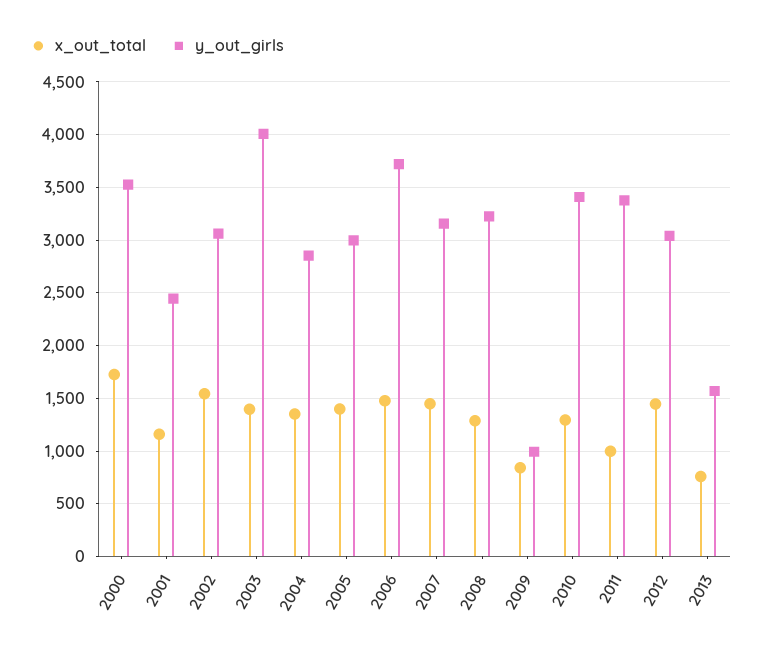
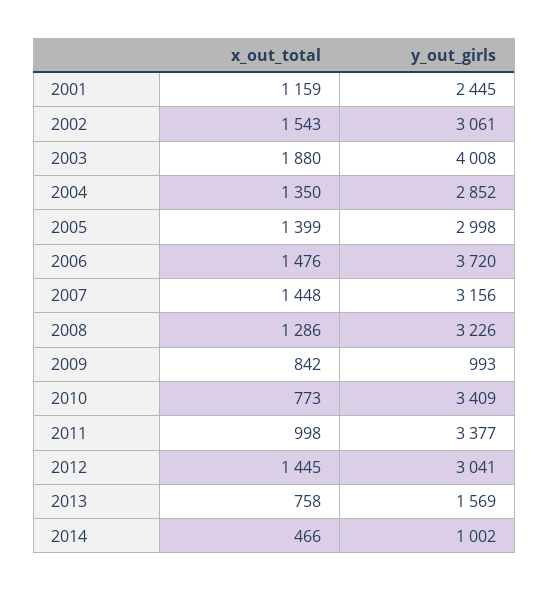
x_out_total, 2000: 1700 -> none
y_out_girls, 2000: 3500 -> none
x_out_total, 2003: 1400 -> 1880
x_out_total, 2010: 1300 -> 773
x_out_total, 2014: none -> 466
y_out_girls, 2014: none -> 1002

